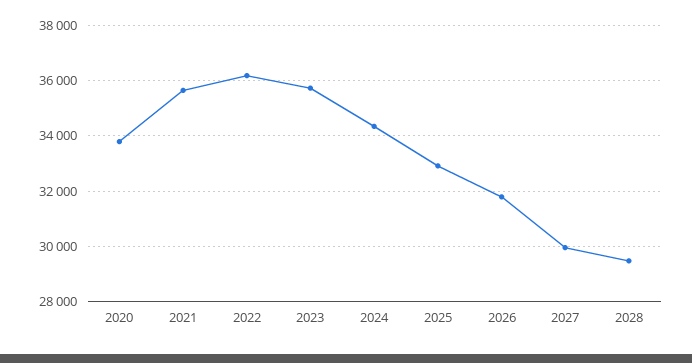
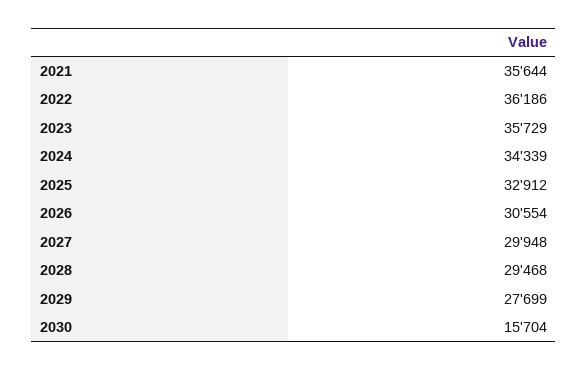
2020: 33750 -> none
2026: 31750 -> 30554
2029: none -> 27699
2030: none -> 15704

